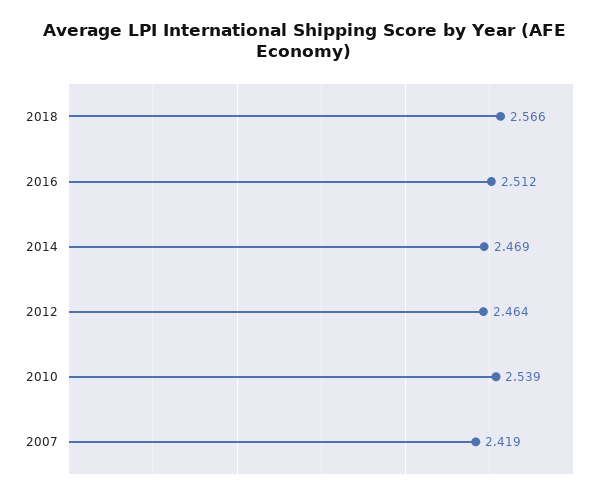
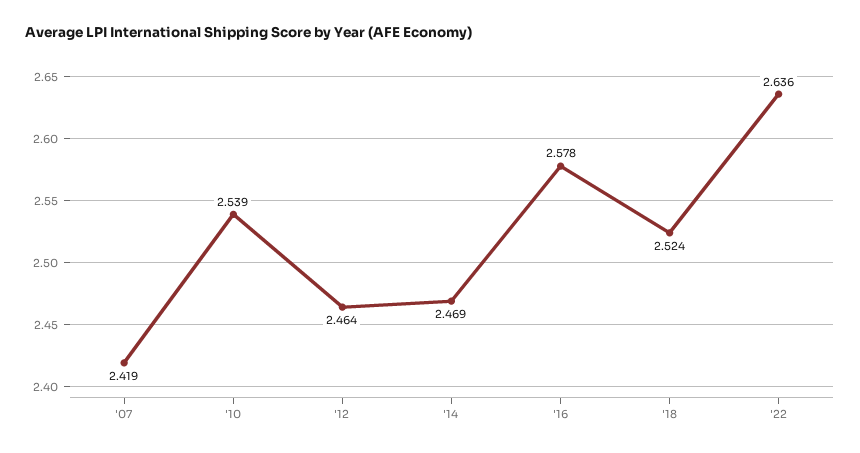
2018: 2.566 -> 2.524
2016: 2.512 -> 2.578
'22: none -> 2.636

